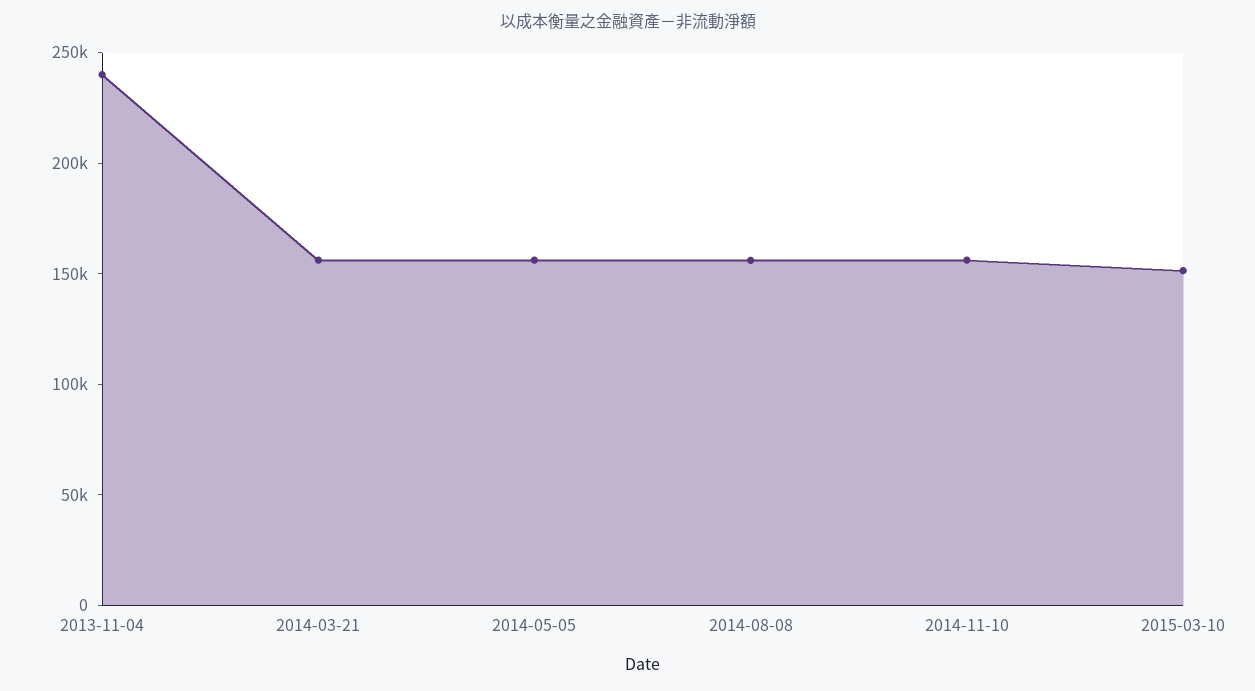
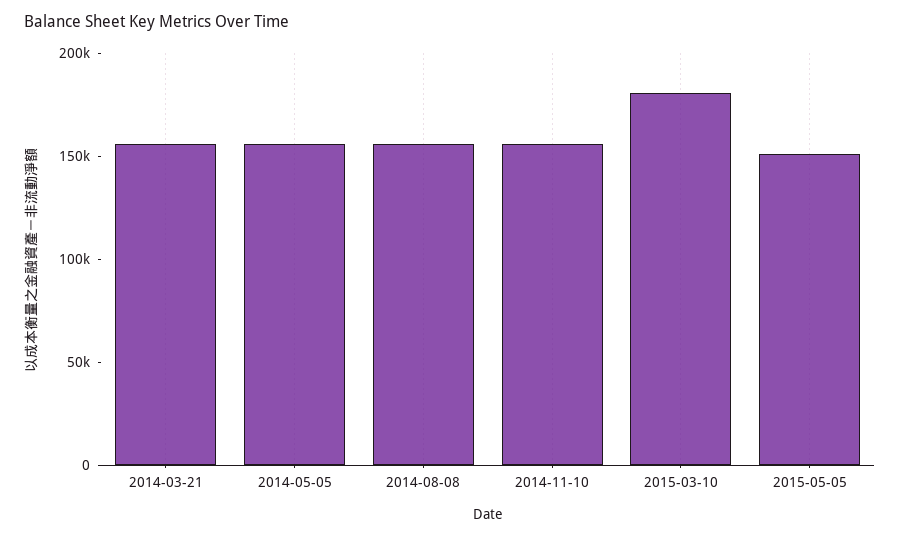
2013-11-04: 240000 -> none
2015-03-10: 150000 -> 180000
2015-05-05: none -> 150000

